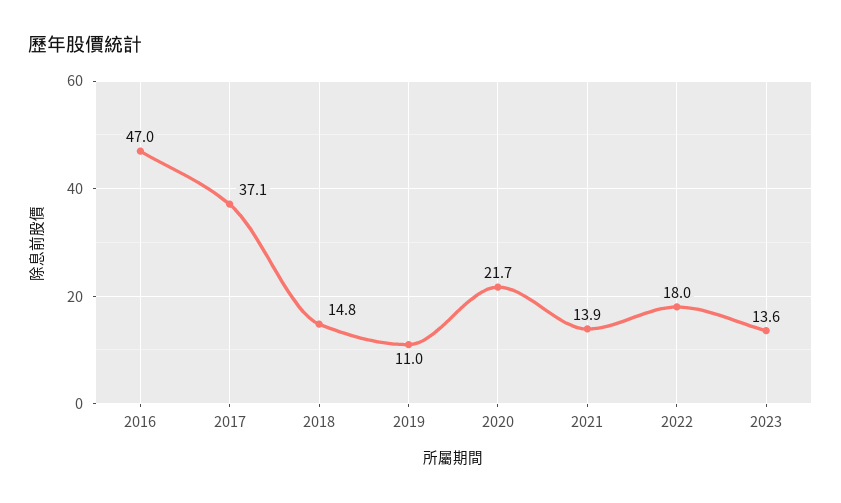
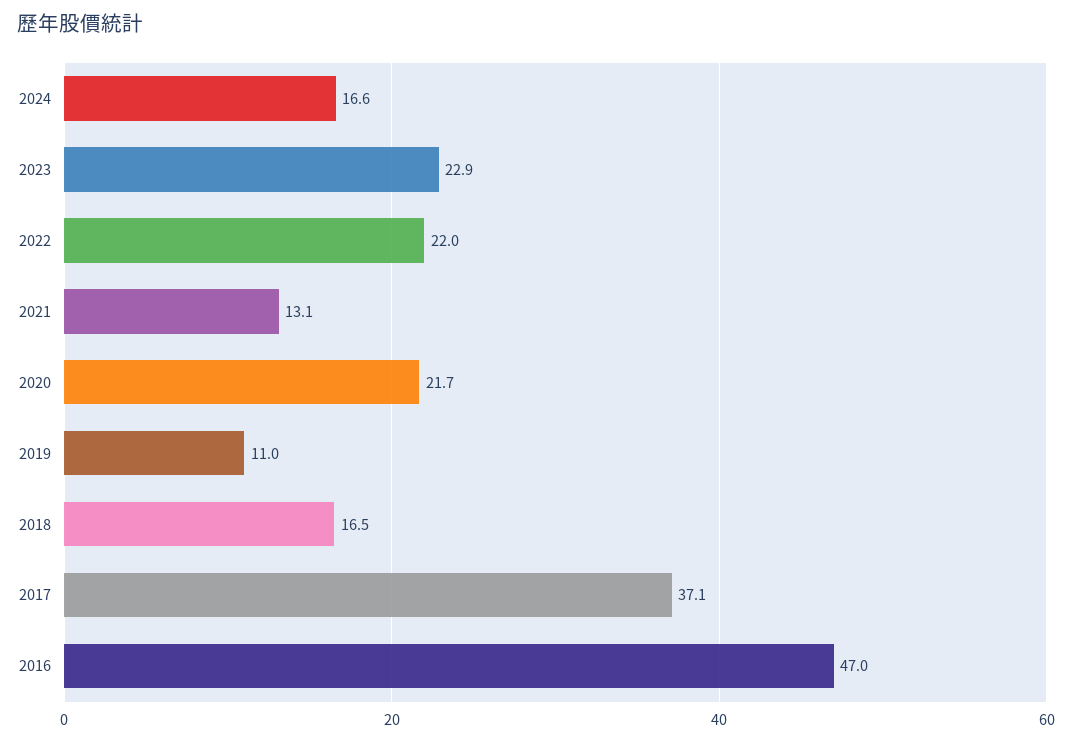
2018: 14.8 -> 16.5
2021: 13.9 -> 13.1
2022: 18 -> 22
2023: 13.6 -> 22.9
2024: none -> 16.6

